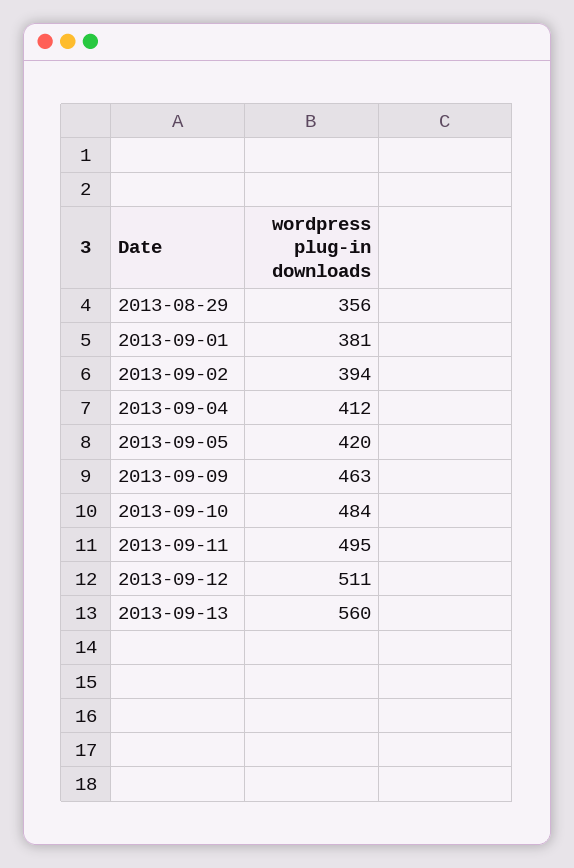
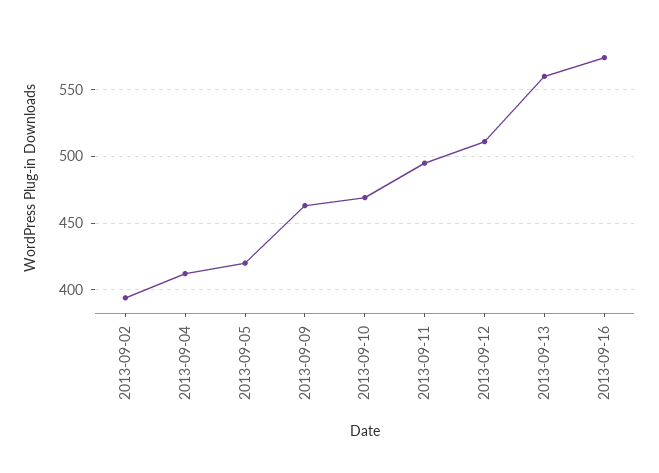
2013-08-29: 356 -> none
2013-09-01: 381 -> none
2013-09-10: 484 -> 470
2013-09-16: none -> 575

